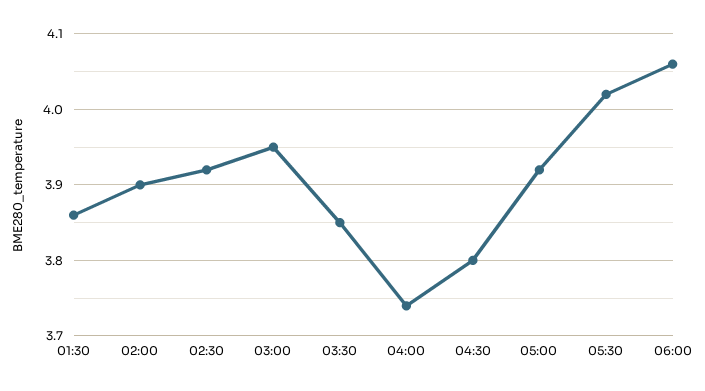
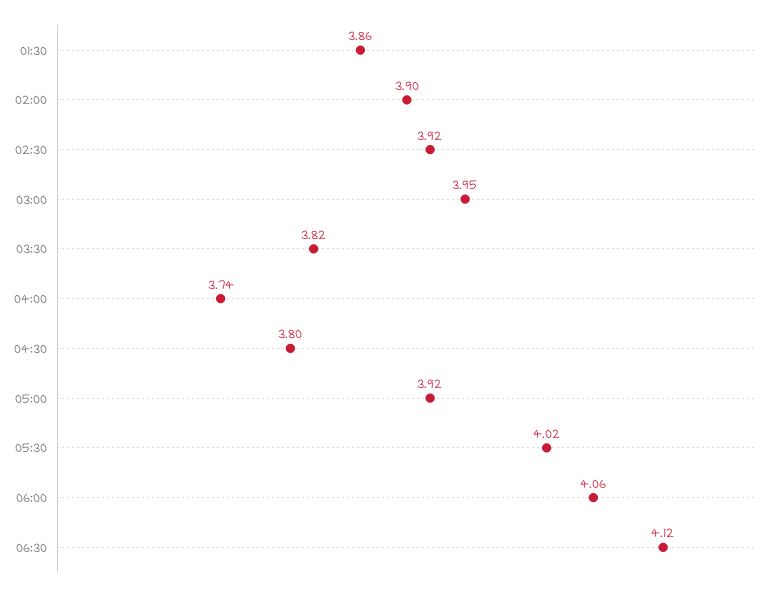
03:30: 3.85 -> 3.82
06:30: none -> 4.12

